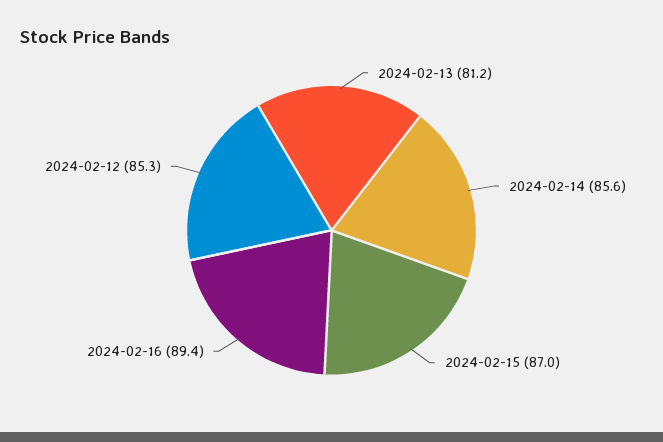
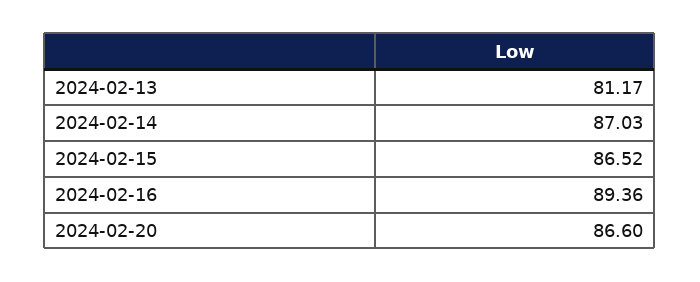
2024-02-14: 85.6 -> 87.03
2024-02-15: 87 -> 86.52
2024-02-12: 85.3 -> none
2024-02-20: none -> 86.6

